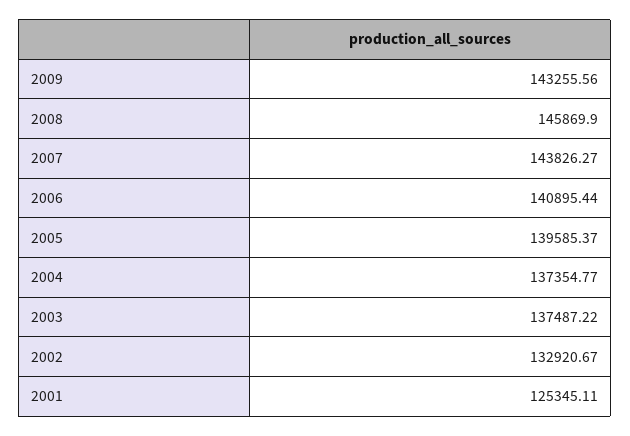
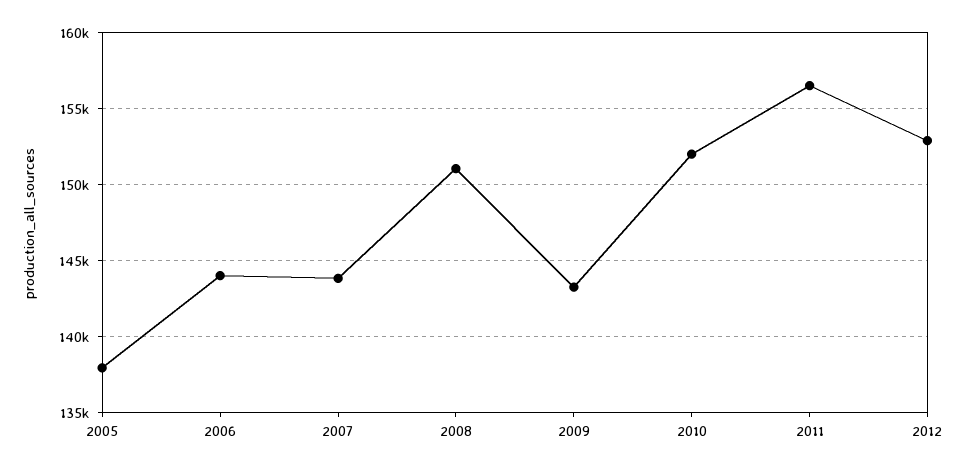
2008: 145869.9 -> 151000
2006: 140895.44 -> 144000
2005: 139585.37 -> 138000
2004: 137354.77 -> none
2003: 137487.22 -> none
2002: 132920.67 -> none
2001: 125345.11 -> none
2010: none -> 152000
2011: none -> 156500
2012: none -> 153000

